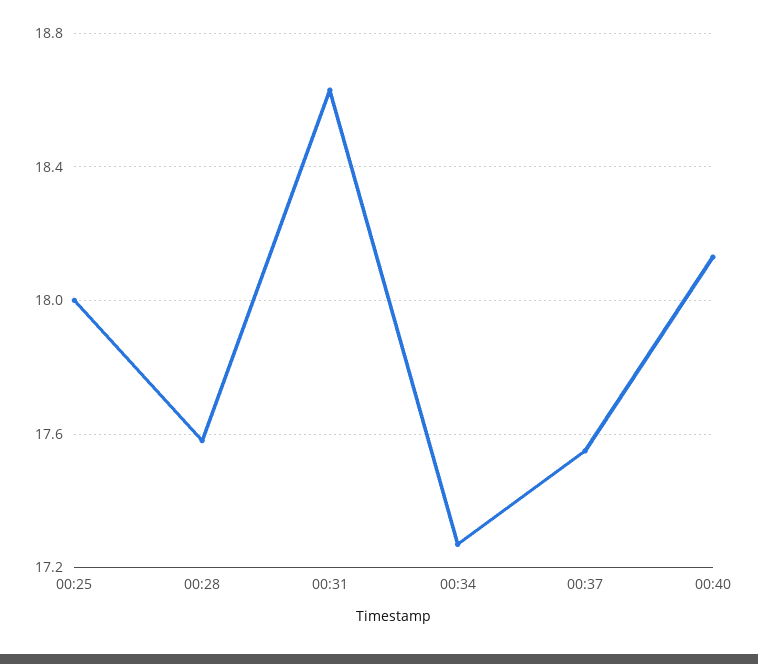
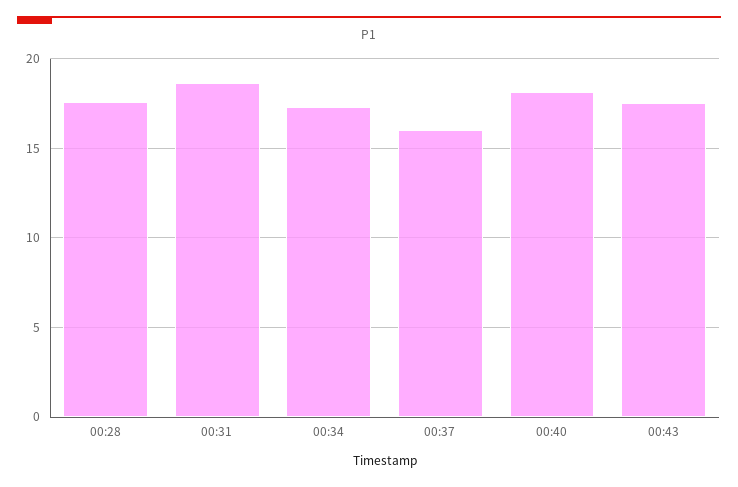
00:25: 18 -> none
00:37: 17.55 -> 16
00:43: none -> 17.5

